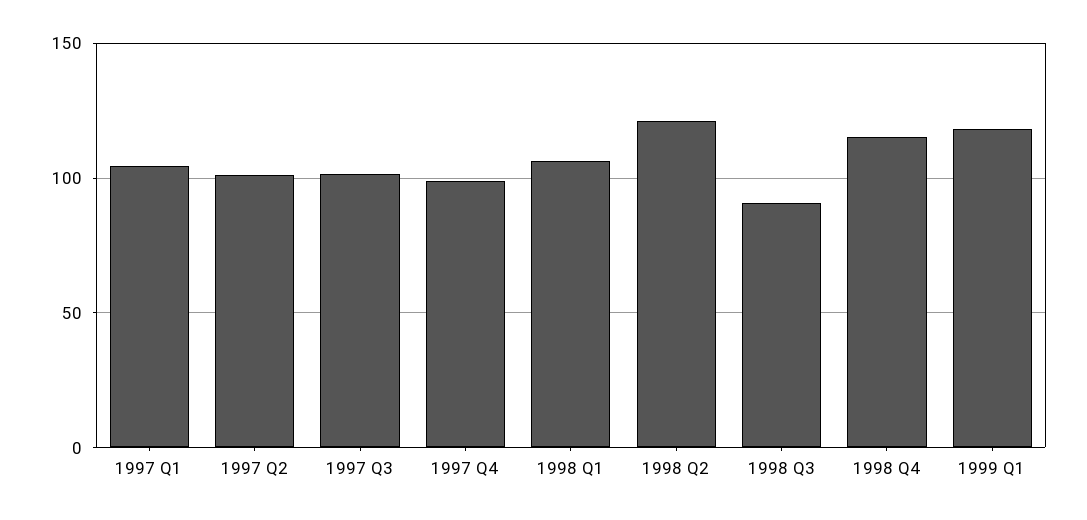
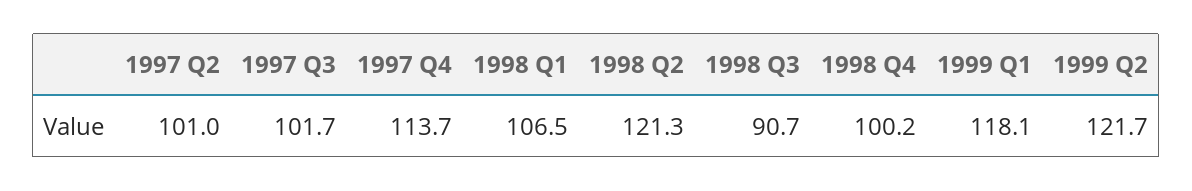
1997 Q1: 105 -> none
1997 Q4: 100 -> 113.7
1998 Q4: 115 -> 100.2
1999 Q2: none -> 121.7

